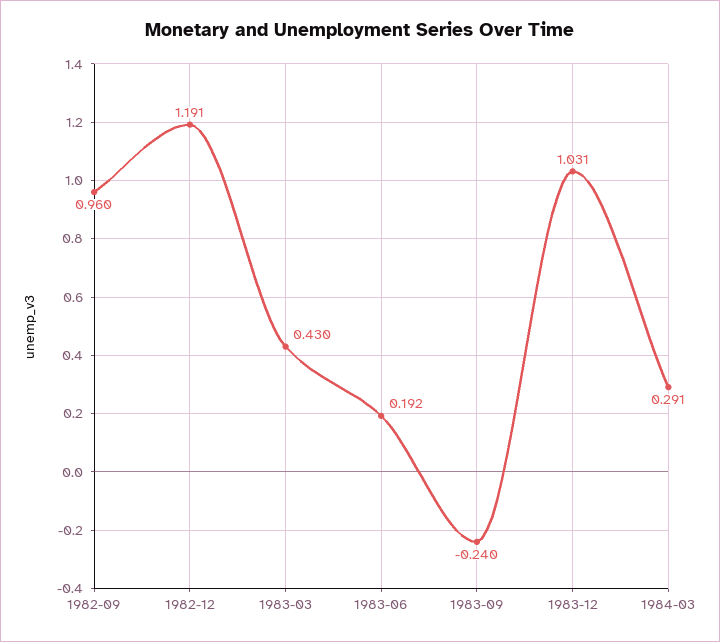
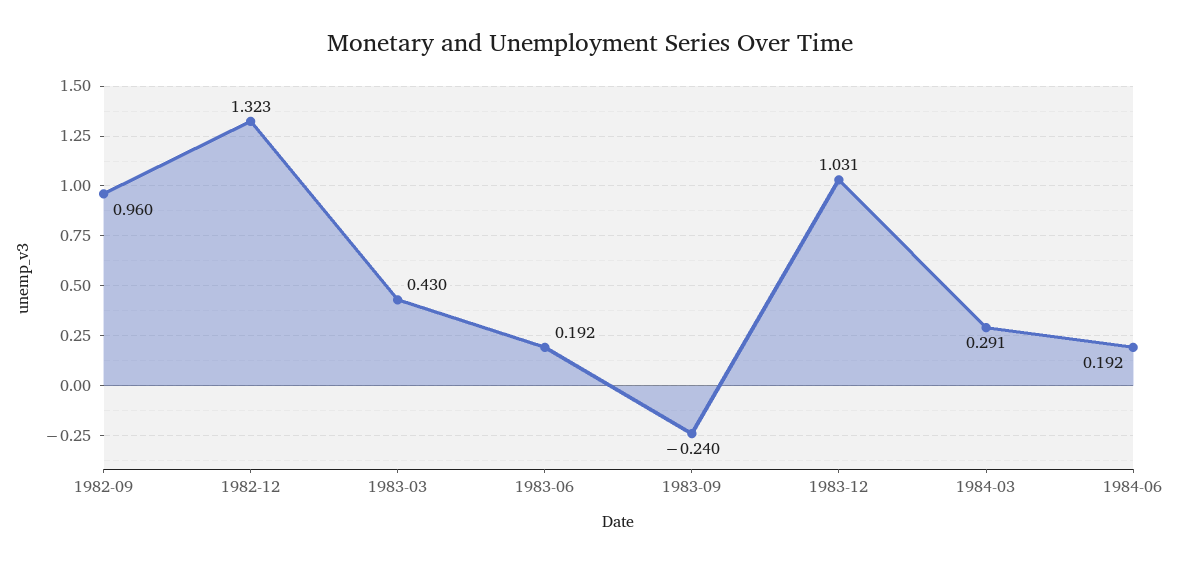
1982-12: 1.191 -> 1.323
1984-06: none -> 0.192

